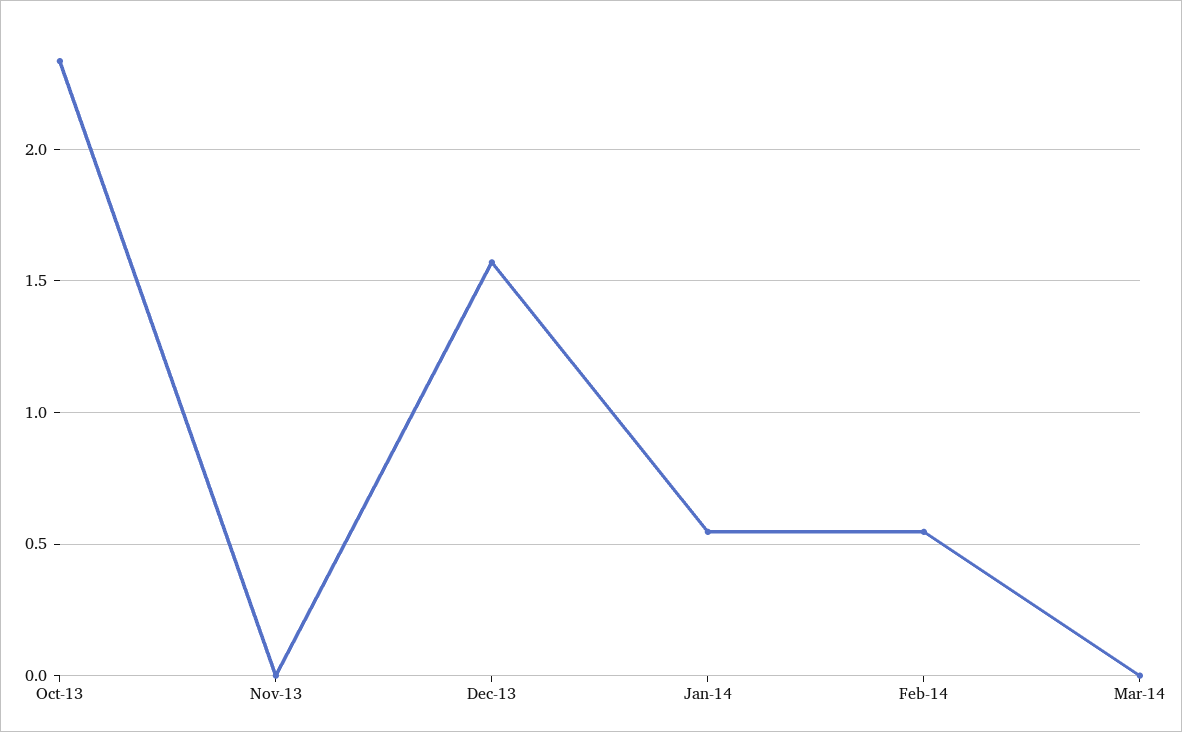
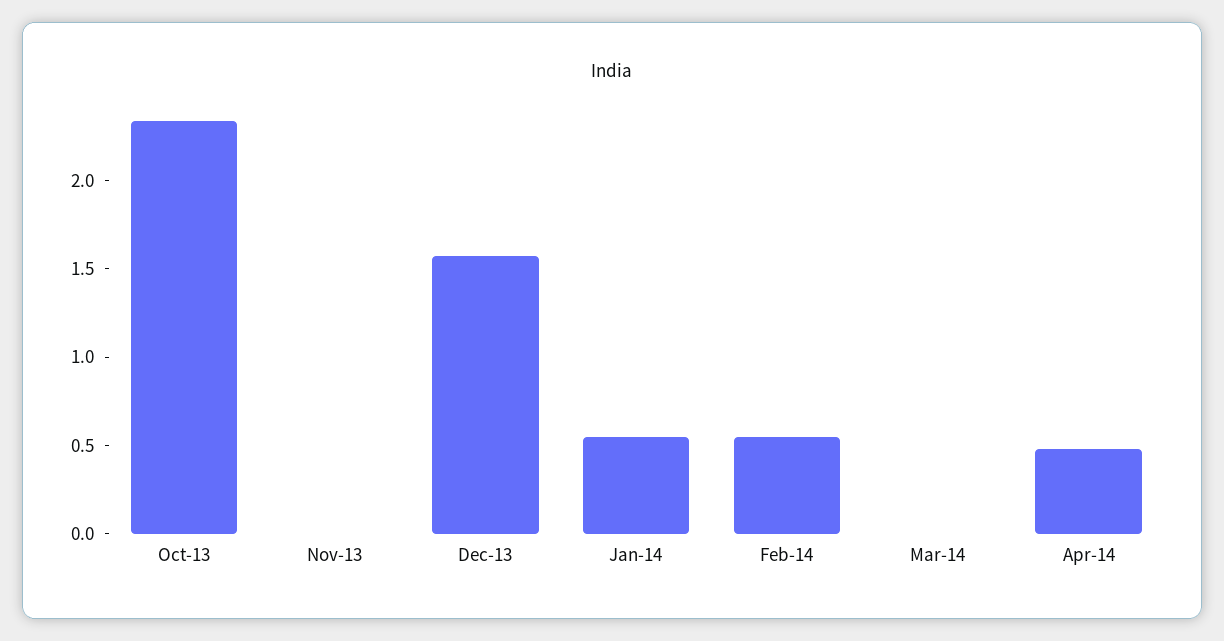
Apr-14: none -> 0.5

